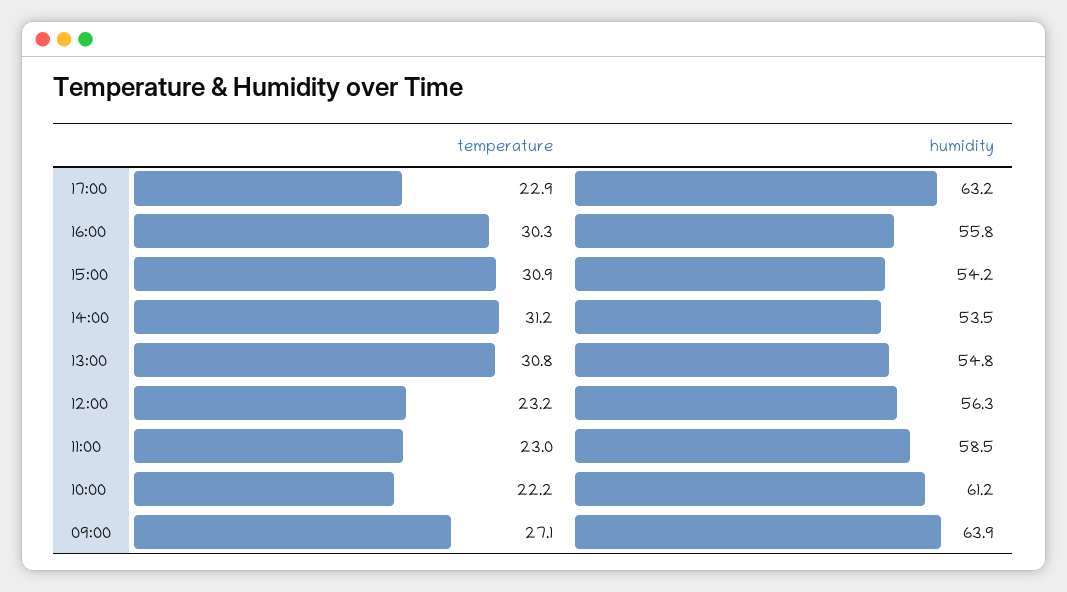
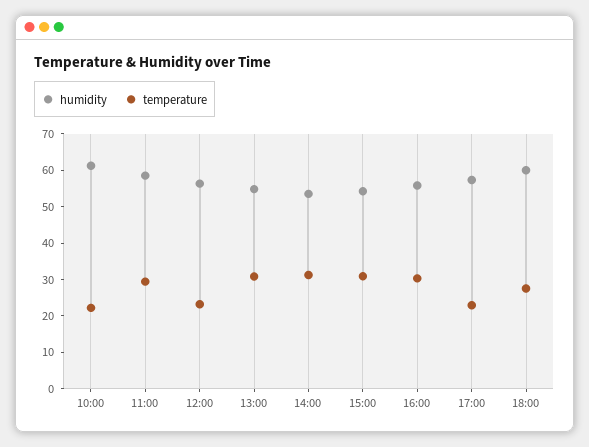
humidity, 17:00: 63.2 -> 57.5
temperature, 11:00: 23 -> 30
temperature, 09:00: 27.1 -> none
humidity, 09:00: 63.9 -> none
humidity, 18:00: none -> 60
temperature, 18:00: none -> 27.5

